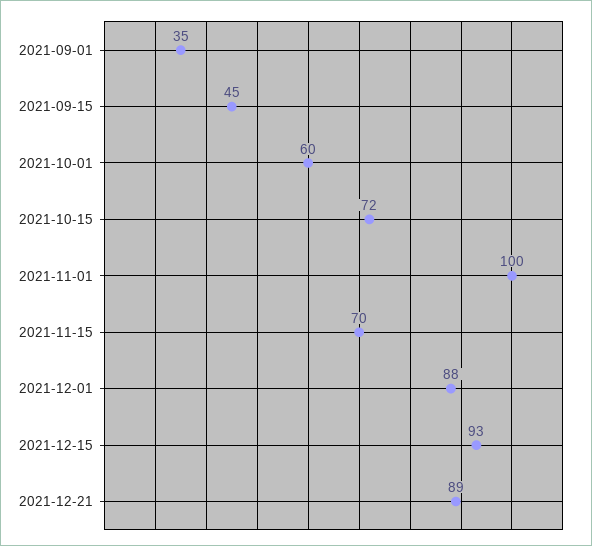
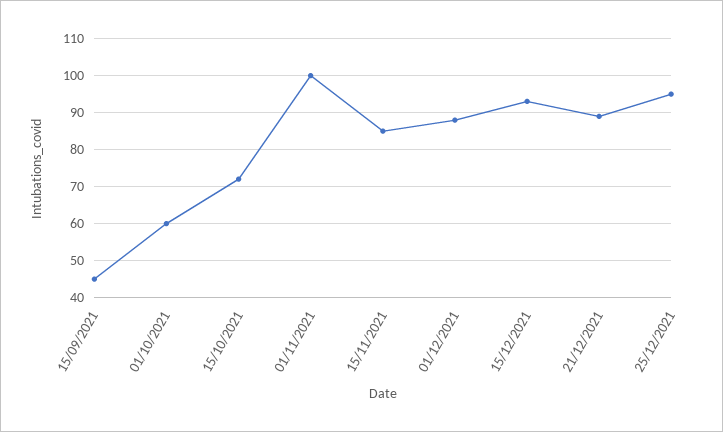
2021-09-01: 35 -> none
2021-11-15: 70 -> 85
25/12/2021: none -> 95

